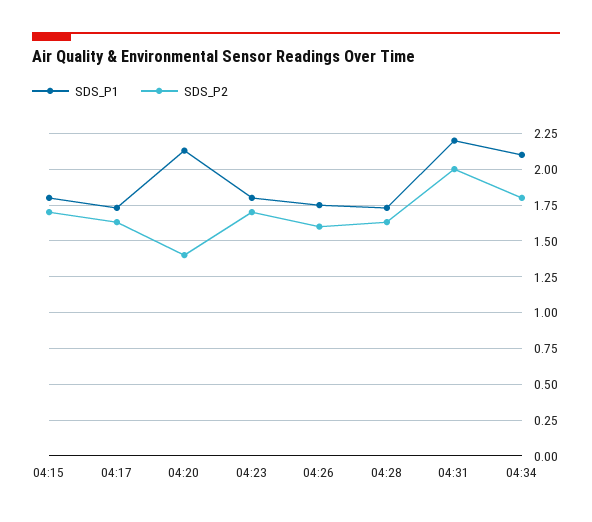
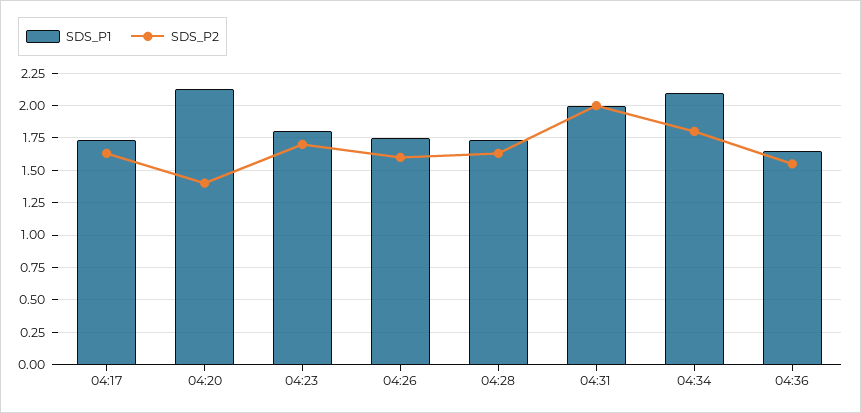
SDS_P1, 04:15: 1.8 -> none
SDS_P2, 04:15: 1.7 -> none
SDS_P1, 04:31: 2.2 -> 2
SDS_P1, 04:36: none -> 1.65
SDS_P2, 04:36: none -> 1.55

